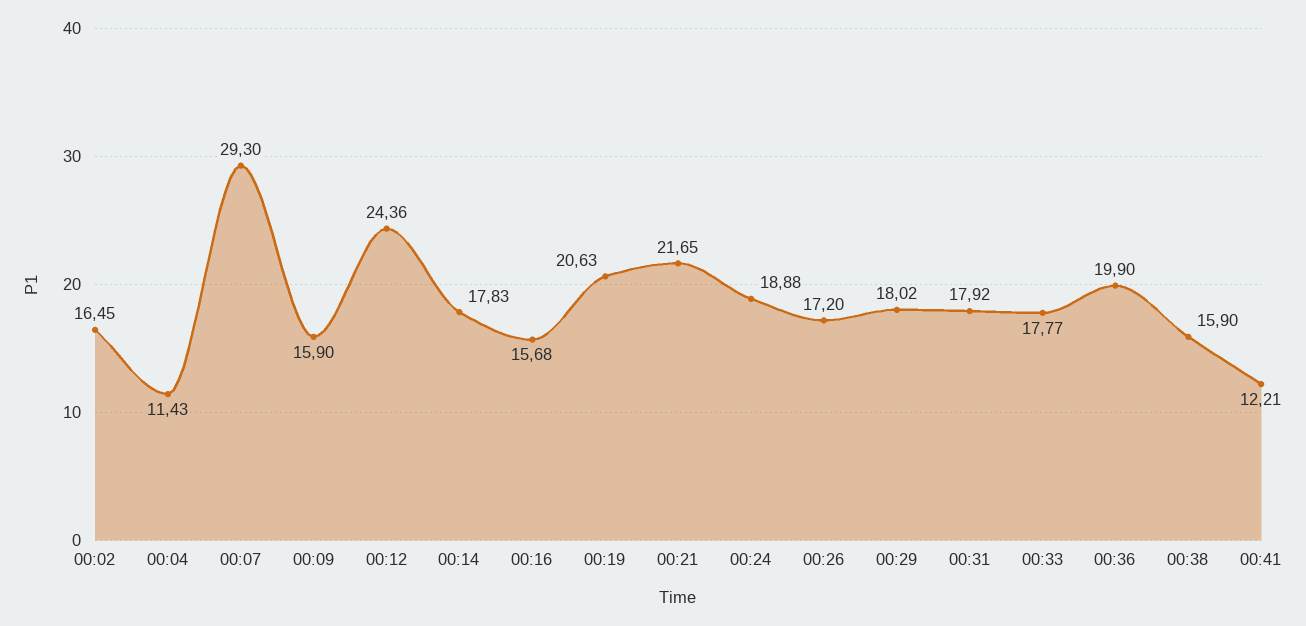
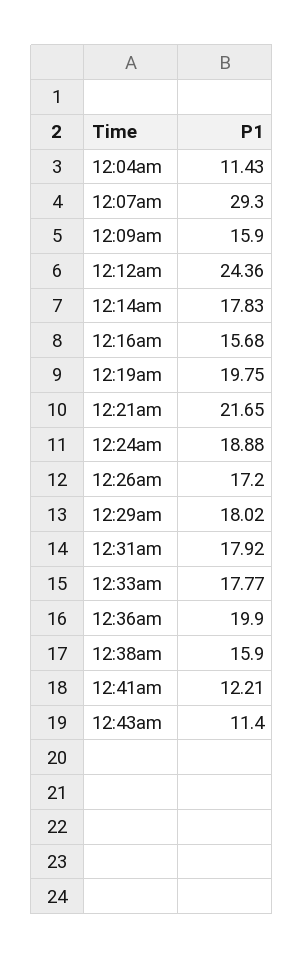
00:02: 16.45 -> none
00:19: 20.63 -> 19.75
12:43am: none -> 11.4

